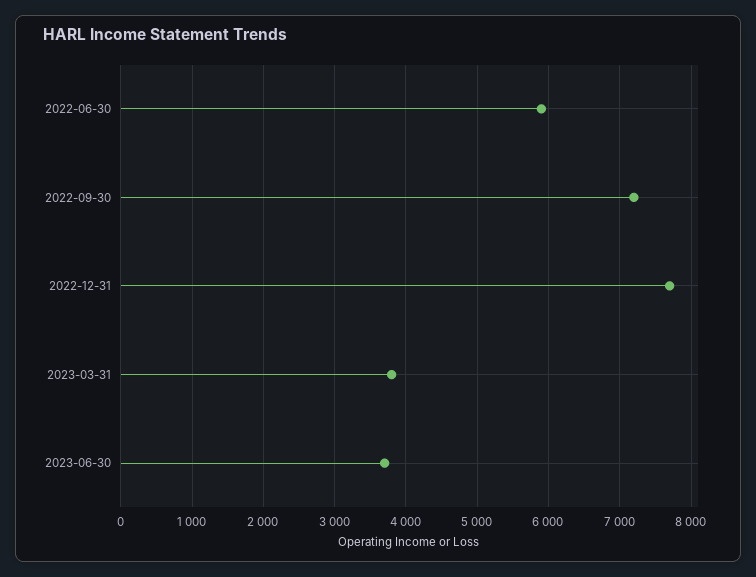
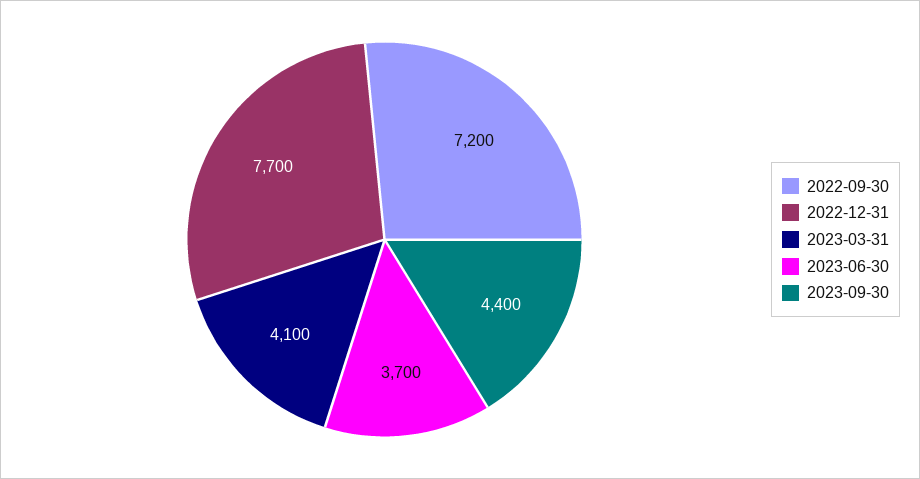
2022-06-30: 5900 -> none
2023-03-31: 3800 -> 4100
2023-09-30: none -> 4400

